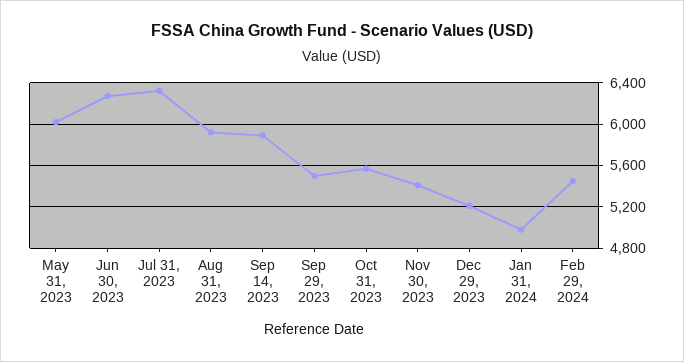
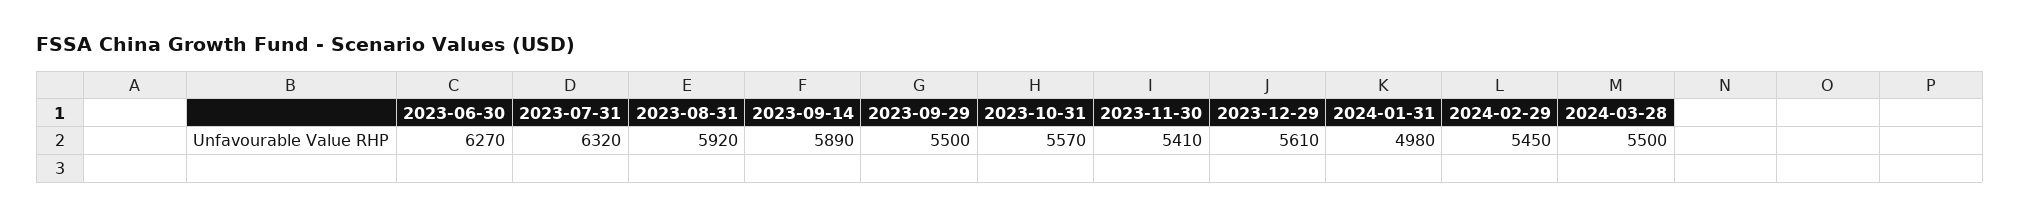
May 31, 2023: 6000 -> none
Dec 29, 2023: 5200 -> 5610
2024-03-28: none -> 5500

